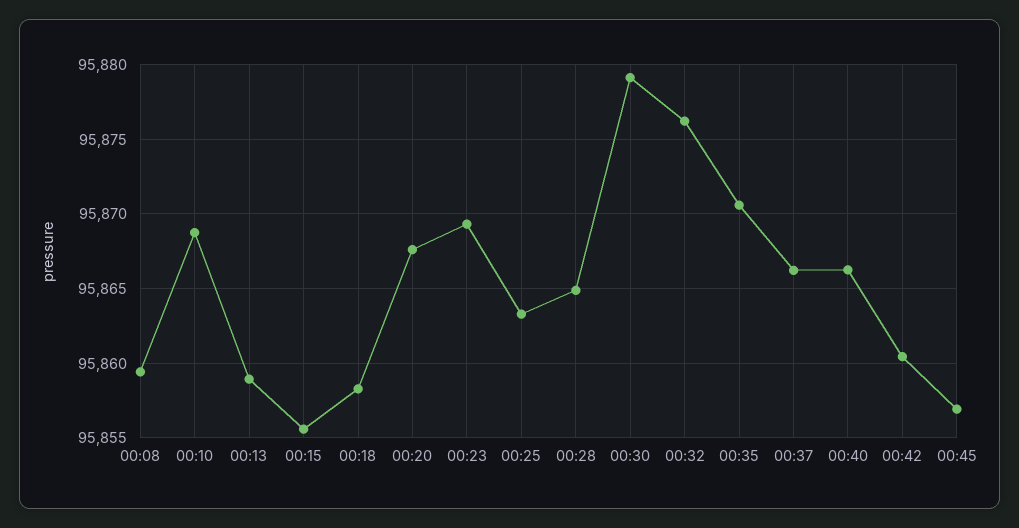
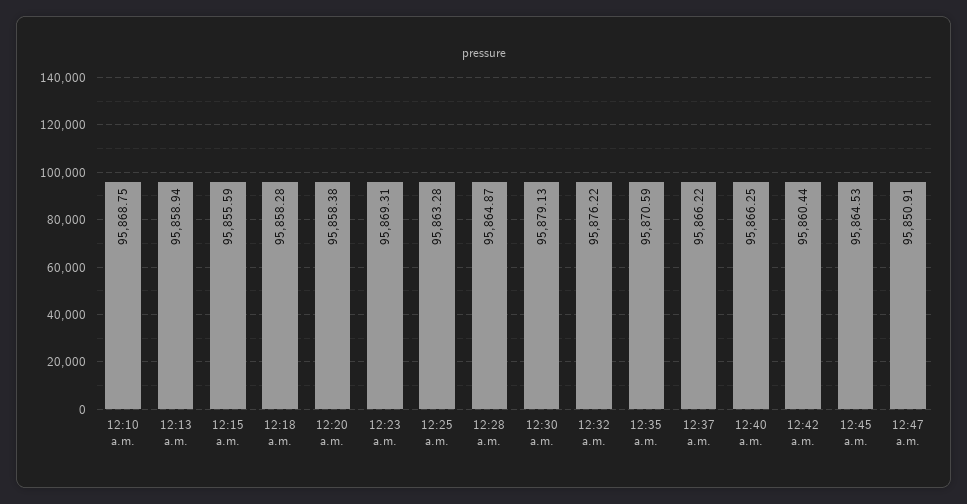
00:08: 95859.5 -> none
00:20: 95867.5 -> 95858.38
00:45: 95857 -> 95864.53
12:47 a.m.: none -> 95850.91

